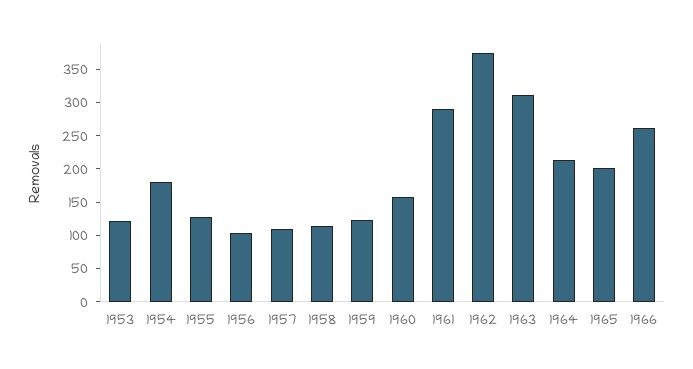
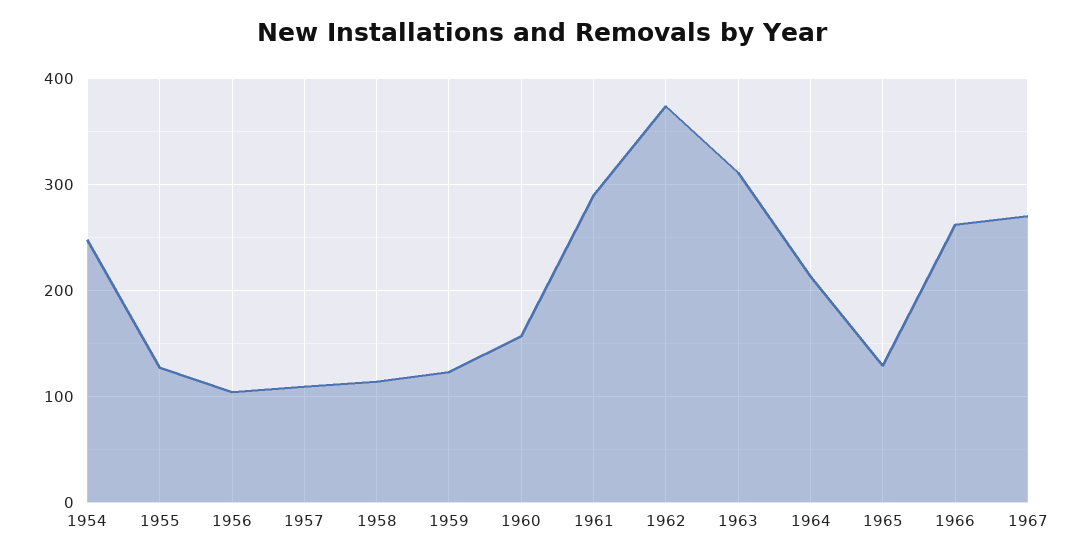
1953: 125 -> none
1954: 175 -> 250
1965: 200 -> 130
1967: none -> 270

